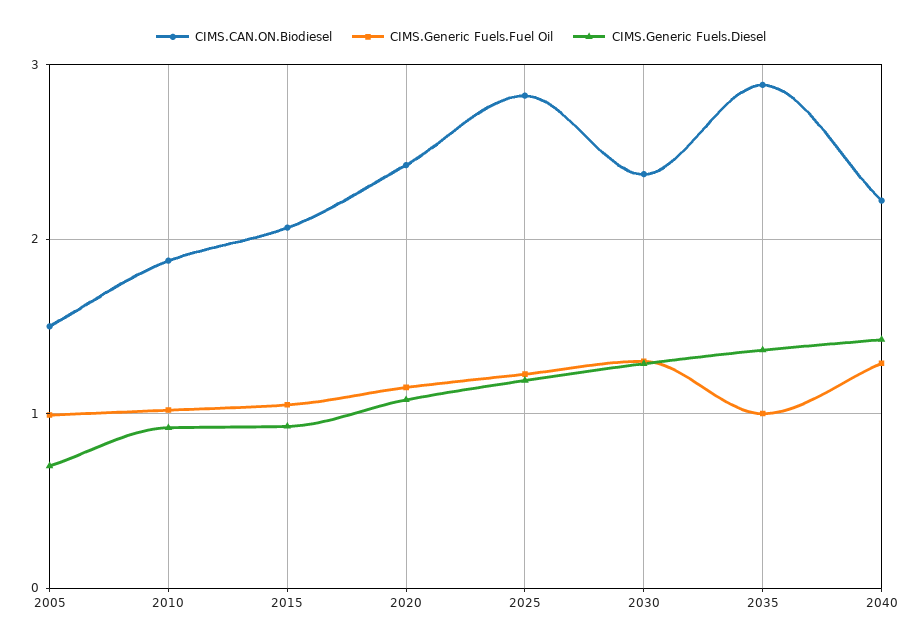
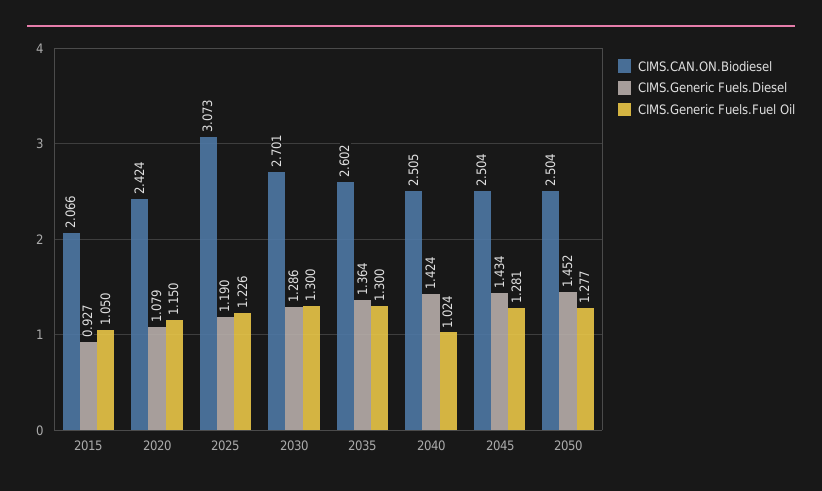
CIMS.CAN.ON.Biodiesel, 2005: 1.5 -> none
CIMS.Generic Fuels.Fuel Oil, 2005: 1 -> none
CIMS.Generic Fuels.Diesel, 2005: 0.7 -> none
CIMS.CAN.ON.Biodiesel, 2010: 1.9 -> none
CIMS.Generic Fuels.Fuel Oil, 2010: 1 -> none
CIMS.Generic Fuels.Diesel, 2010: 0.9 -> none
CIMS.CAN.ON.Biodiesel, 2025: 2.8 -> 3.073
CIMS.CAN.ON.Biodiesel, 2030: 2.4 -> 2.701
CIMS.CAN.ON.Biodiesel, 2035: 2.9 -> 2.602
CIMS.Generic Fuels.Fuel Oil, 2035: 1 -> 1.3
CIMS.CAN.ON.Biodiesel, 2040: 2.2 -> 2.505
CIMS.Generic Fuels.Fuel Oil, 2040: 1.3 -> 1.024
CIMS.CAN.ON.Biodiesel, 2045: none -> 2.504
CIMS.Generic Fuels.Diesel, 2045: none -> 1.434
CIMS.Generic Fuels.Fuel Oil, 2045: none -> 1.281
CIMS.CAN.ON.Biodiesel, 2050: none -> 2.504
CIMS.Generic Fuels.Diesel, 2050: none -> 1.452
CIMS.Generic Fuels.Fuel Oil, 2050: none -> 1.277

